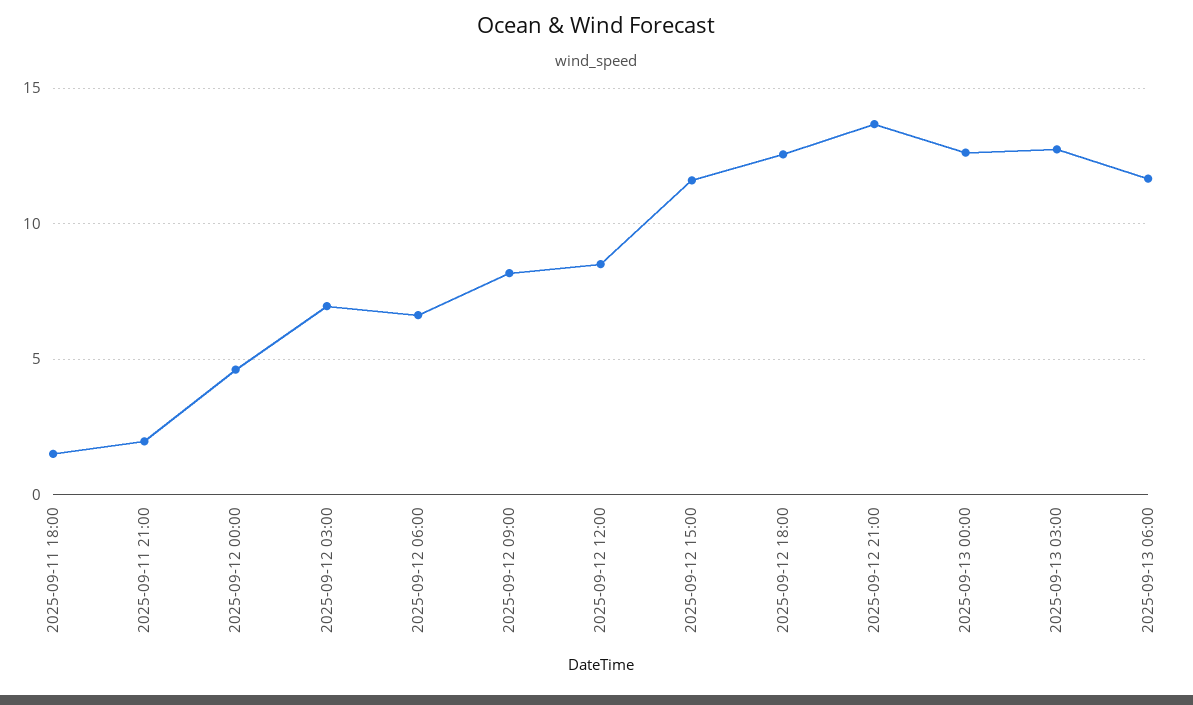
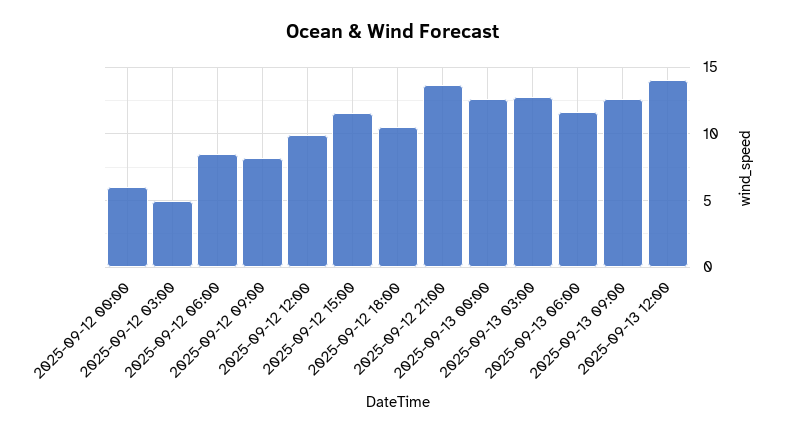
2025-09-11 18:00: 1.5 -> none
2025-09-11 21:00: 2 -> none
2025-09-12 00:00: 4.5 -> 6
2025-09-12 03:00: 7 -> 5
2025-09-12 06:00: 6.5 -> 8.5
2025-09-12 12:00: 8.5 -> 10
2025-09-12 18:00: 12.5 -> 10.5
2025-09-13 09:00: none -> 12.5
2025-09-13 12:00: none -> 14

